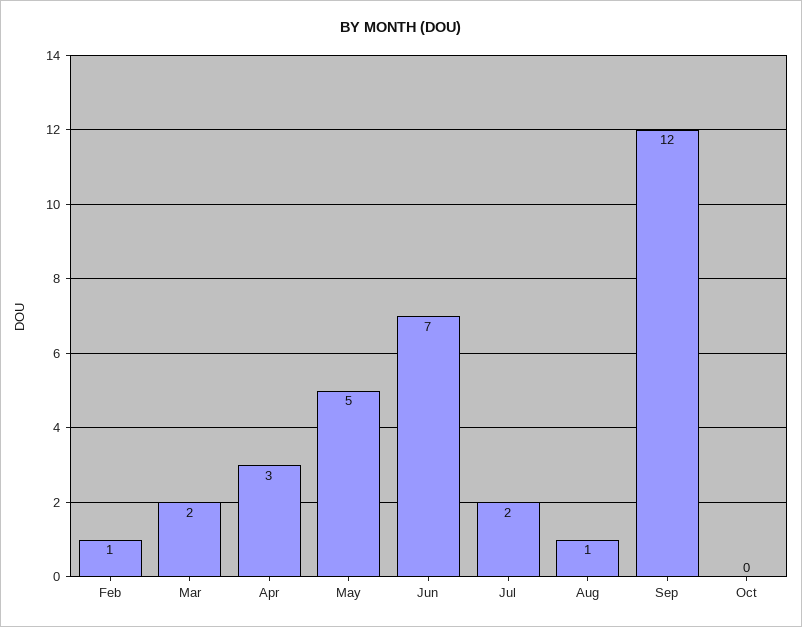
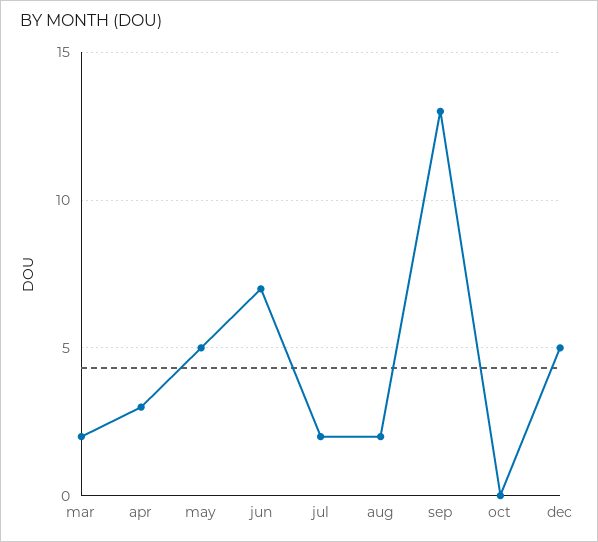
Feb: 1 -> none
Aug: 1 -> 2
Sep: 12 -> 13
dec: none -> 5

